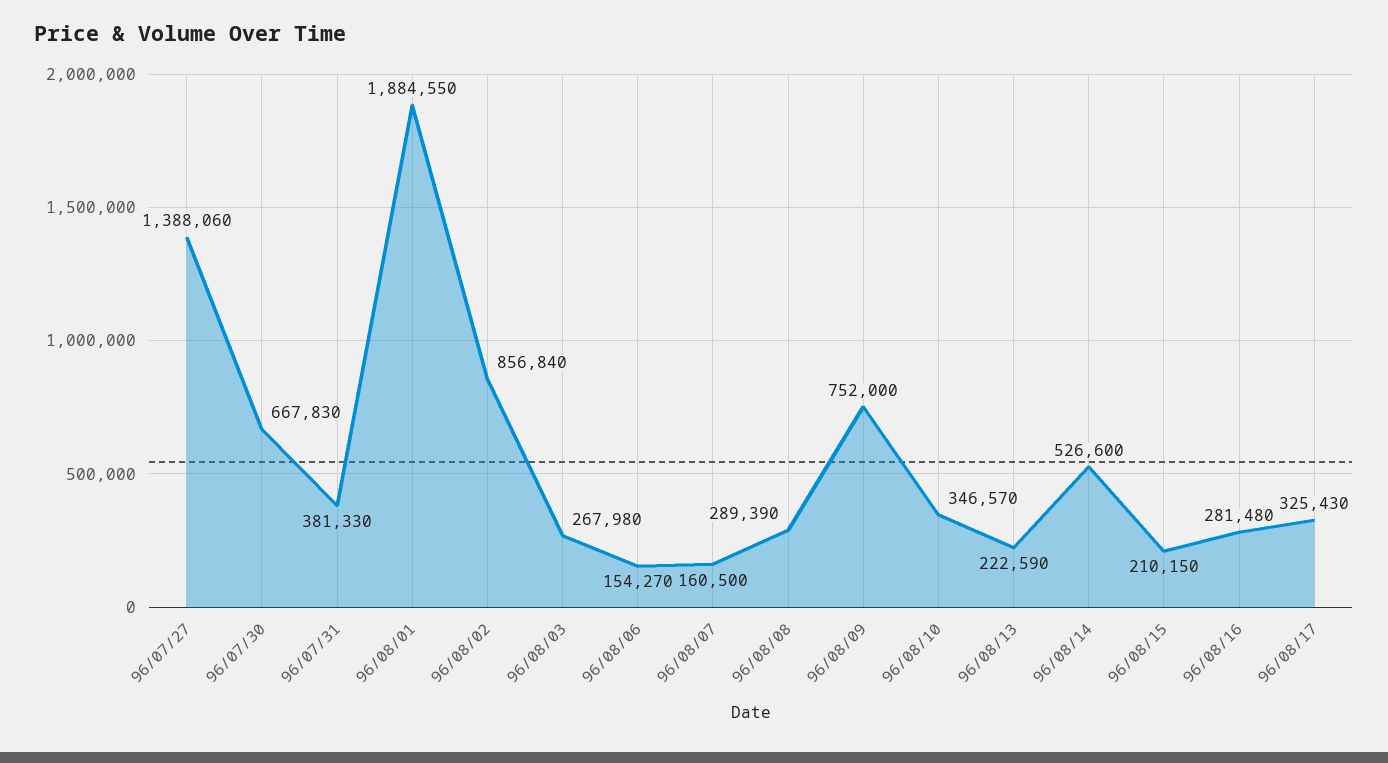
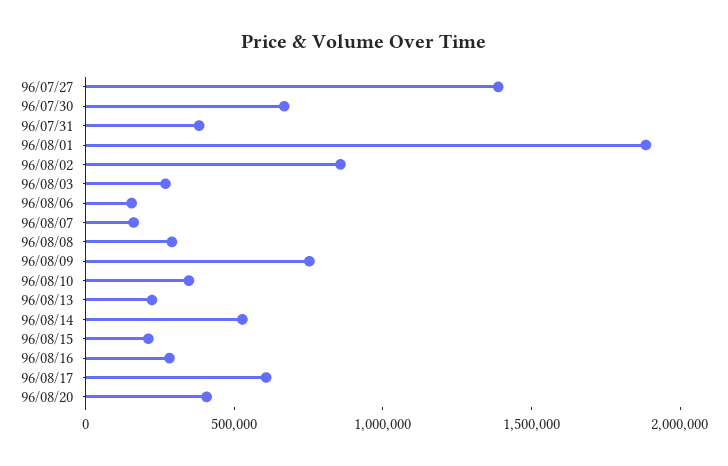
96/08/17: 325430 -> 600000
96/08/20: none -> 400000

